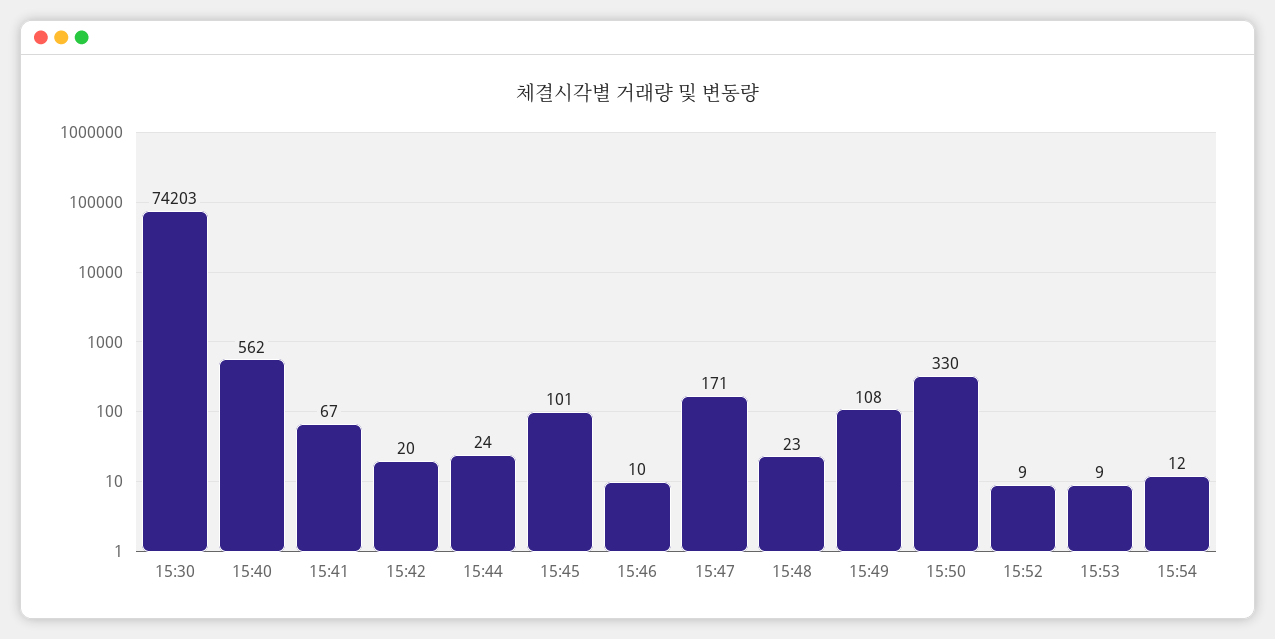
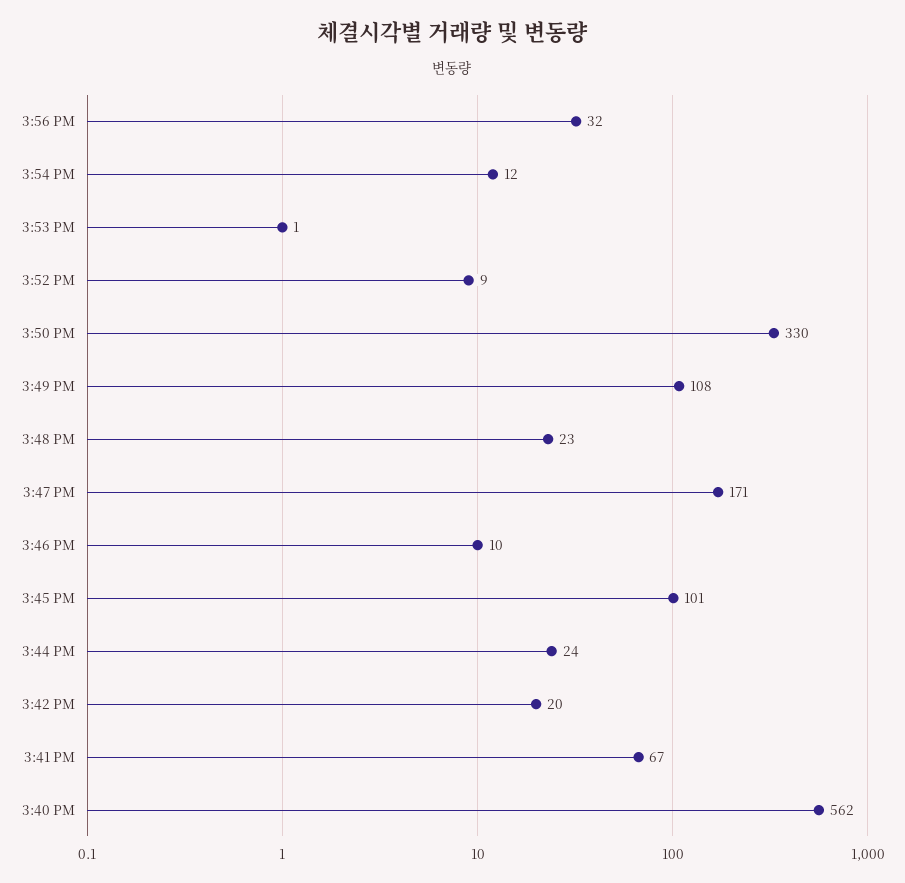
15:30: 74203 -> none
15:53: 9 -> 1
3:56 PM: none -> 32

